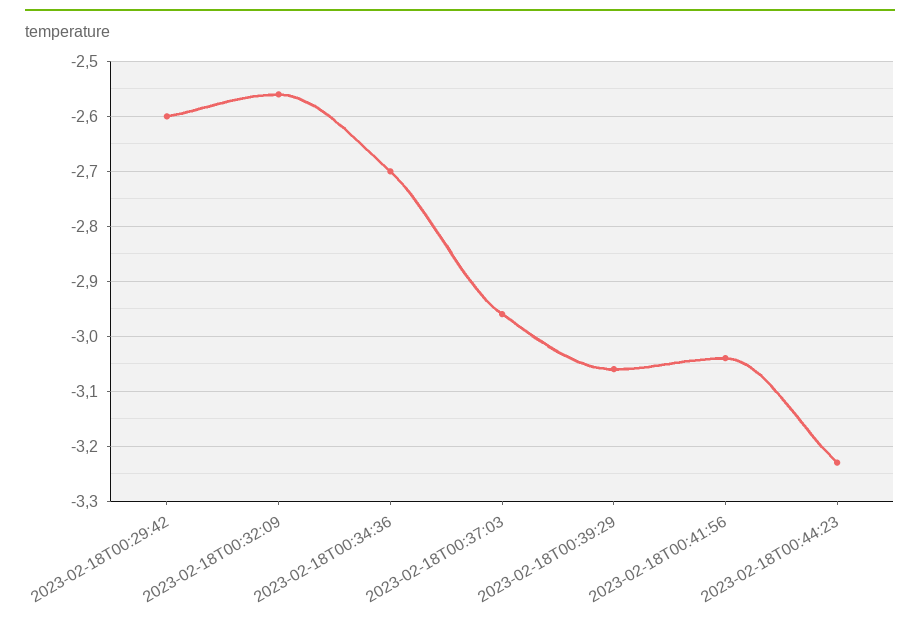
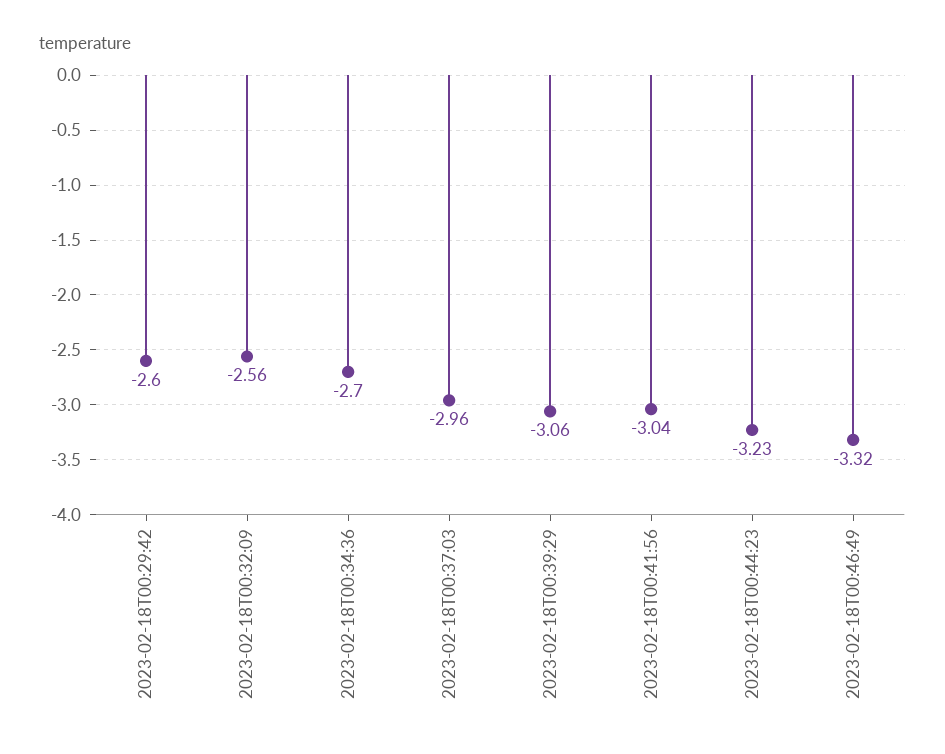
2023-02-18T00:46:49: none -> -3.32

